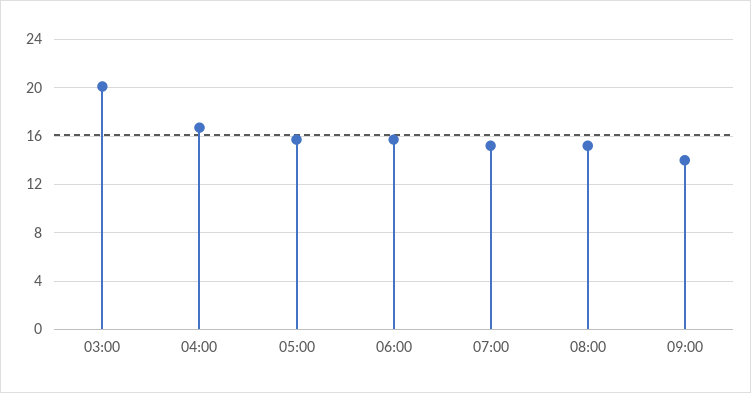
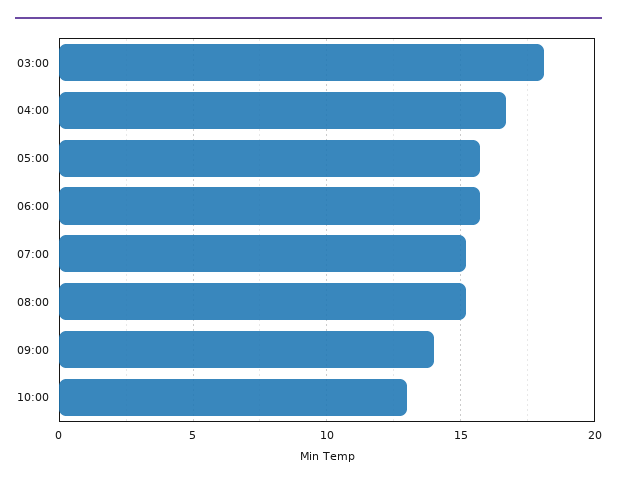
03:00: 20 -> 18
10:00: none -> 13

